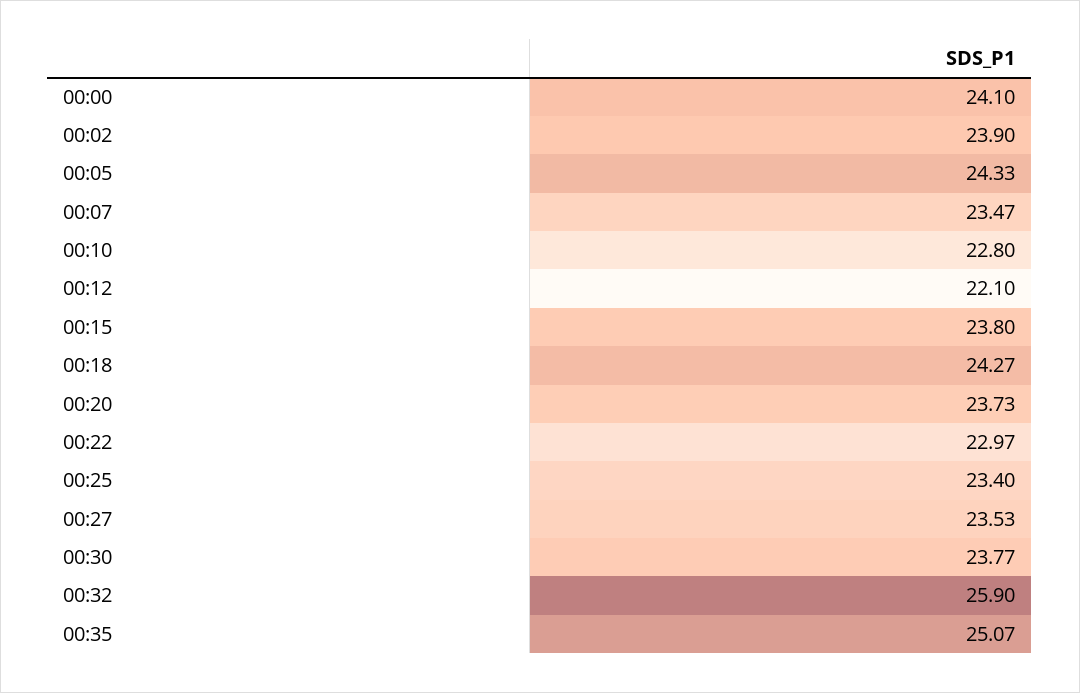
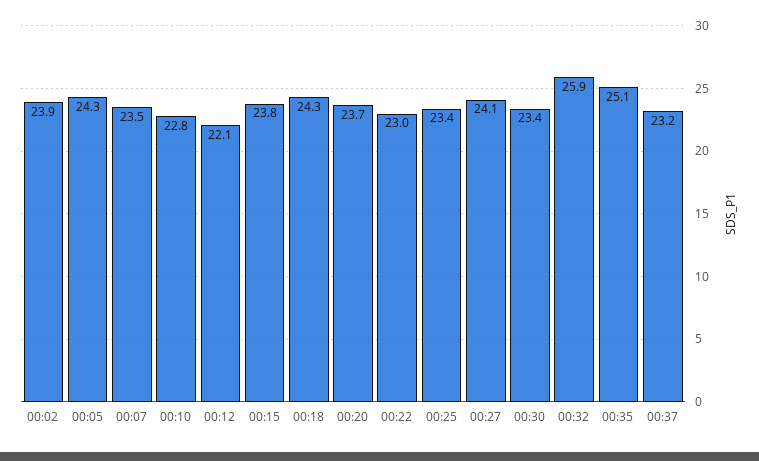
00:00: 24.1 -> none
00:27: 23.53 -> 24.1
00:30: 23.77 -> 23.4
00:37: none -> 23.2

